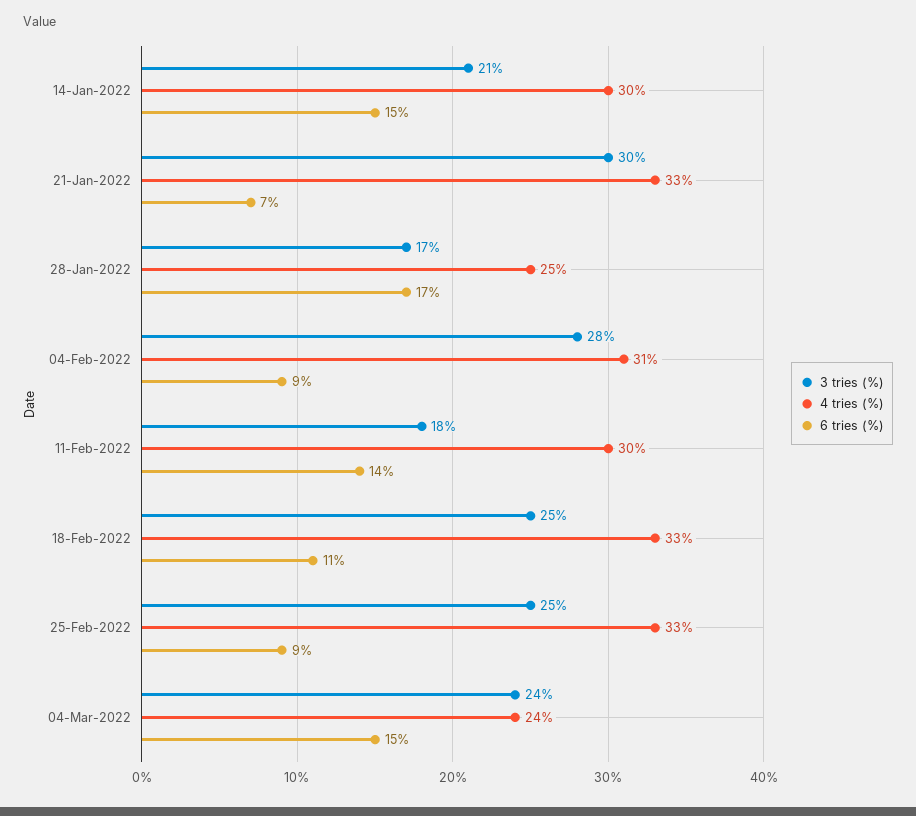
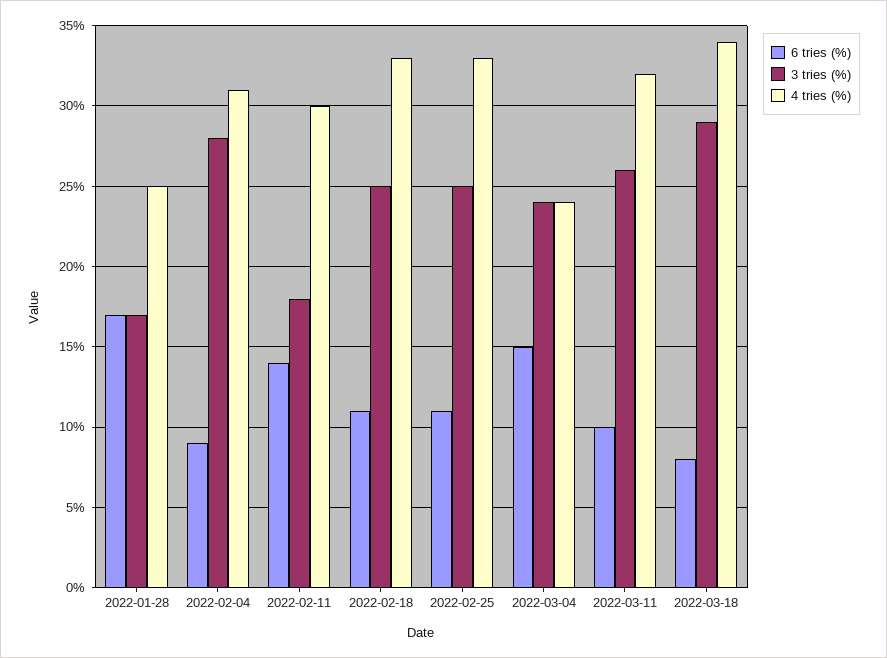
3 tries (%), 14-Jan-2022: 21 -> none
4 tries (%), 14-Jan-2022: 30 -> none
6 tries (%), 14-Jan-2022: 15 -> none
3 tries (%), 21-Jan-2022: 30 -> none
4 tries (%), 21-Jan-2022: 33 -> none
6 tries (%), 21-Jan-2022: 7 -> none
6 tries (%), 25-Feb-2022: 9 -> 11
6 tries (%), 2022-03-11: none -> 10
3 tries (%), 2022-03-11: none -> 26
4 tries (%), 2022-03-11: none -> 32
6 tries (%), 2022-03-18: none -> 8
3 tries (%), 2022-03-18: none -> 29
4 tries (%), 2022-03-18: none -> 34

